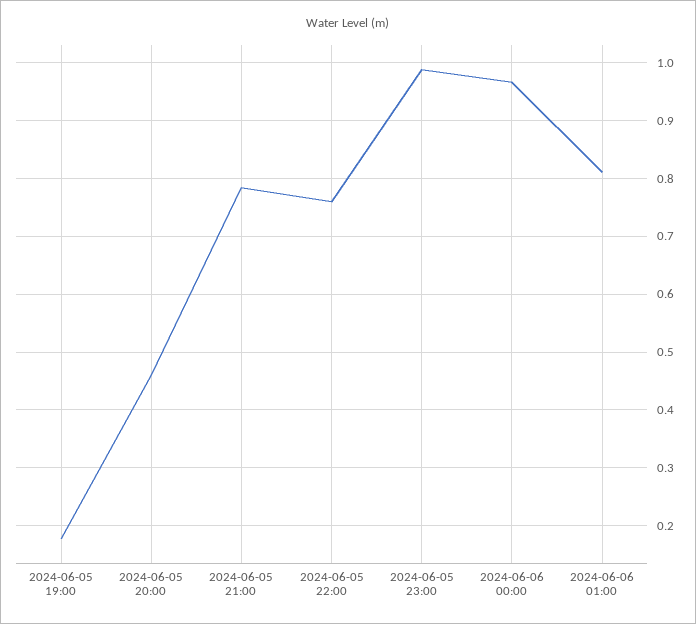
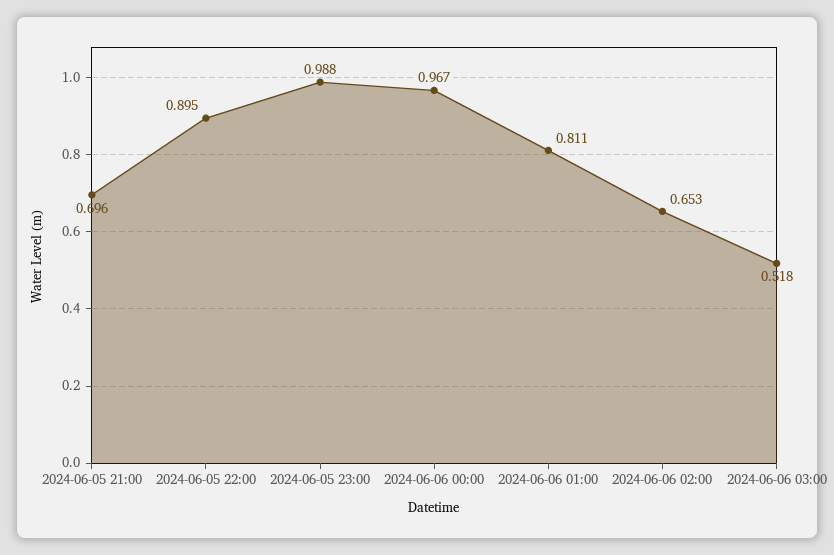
2024-06-05 19:00: 0.18 -> none
2024-06-05 20:00: 0.46 -> none
2024-06-05 21:00: 0.78 -> 0.696
2024-06-05 22:00: 0.76 -> 0.895
2024-06-06 02:00: none -> 0.653
2024-06-06 03:00: none -> 0.518

